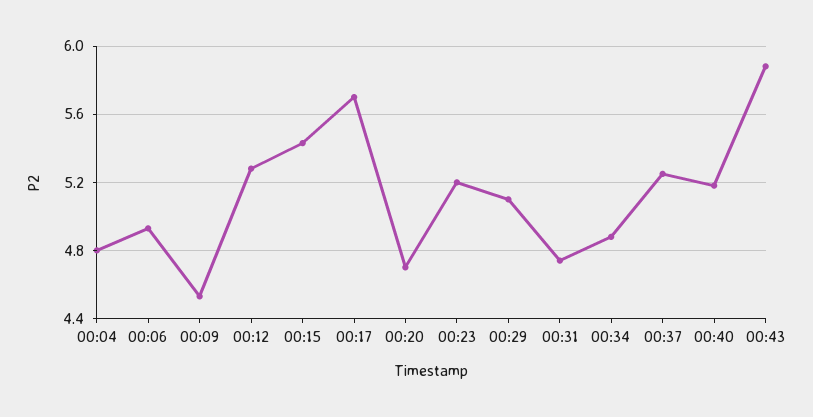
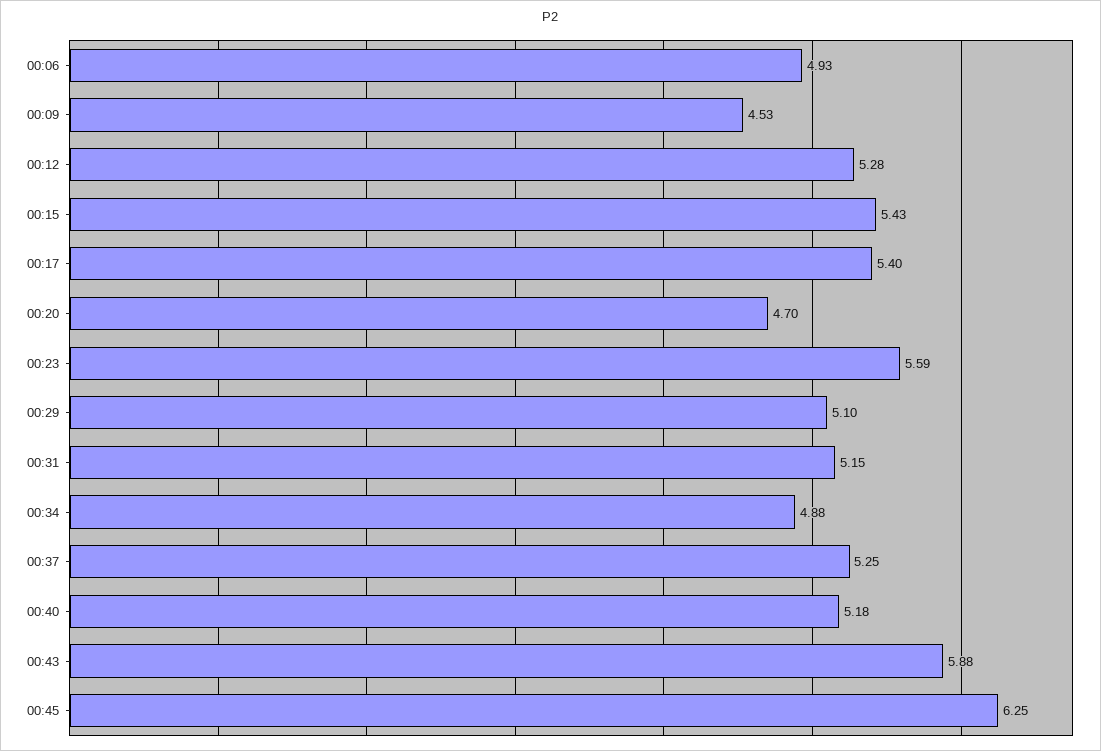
00:04: 4.8 -> none
00:17: 5.7 -> 5.4
00:23: 5.2 -> 5.59
00:31: 4.75 -> 5.15
00:45: none -> 6.25

